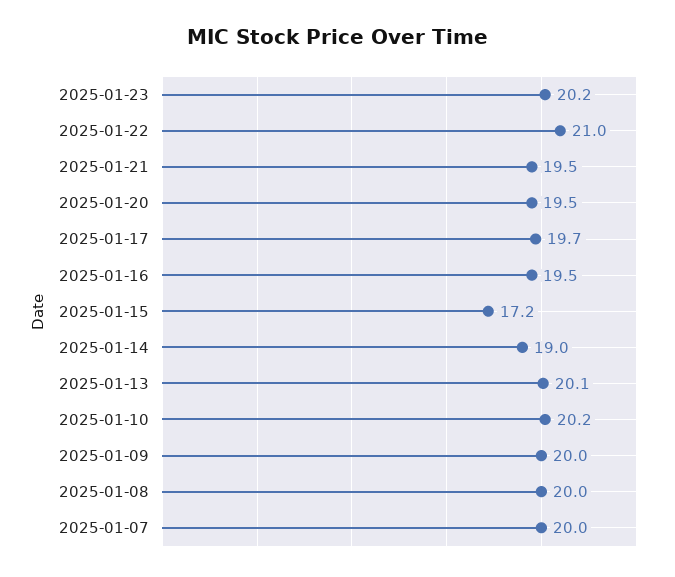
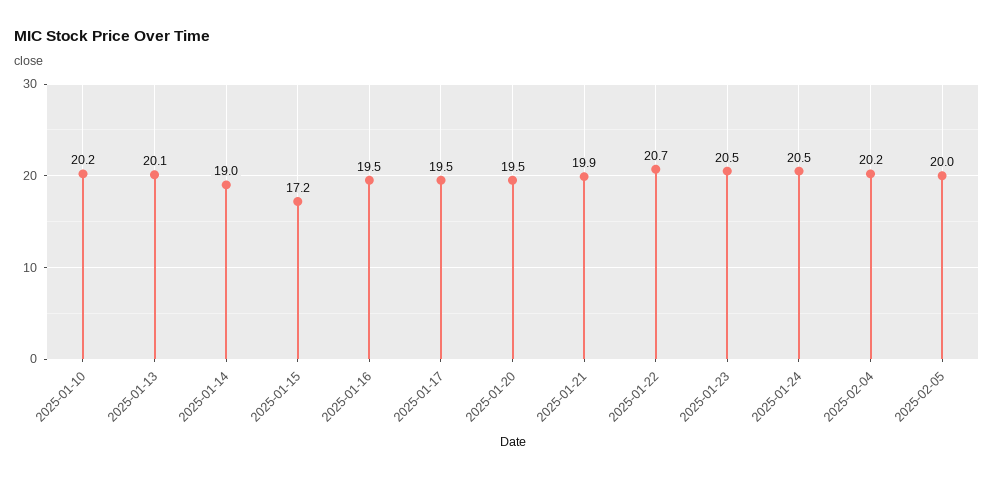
2025-01-23: 20.2 -> 20.5
2025-01-22: 21 -> 20.7
2025-01-21: 19.5 -> 19.9
2025-01-17: 19.7 -> 19.5
2025-01-09: 20 -> none
2025-01-08: 20 -> none
2025-01-07: 20 -> none
2025-01-24: none -> 20.5
2025-02-04: none -> 20.2
2025-02-05: none -> 20

